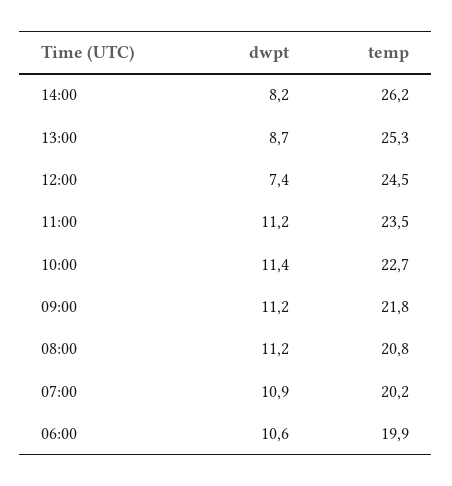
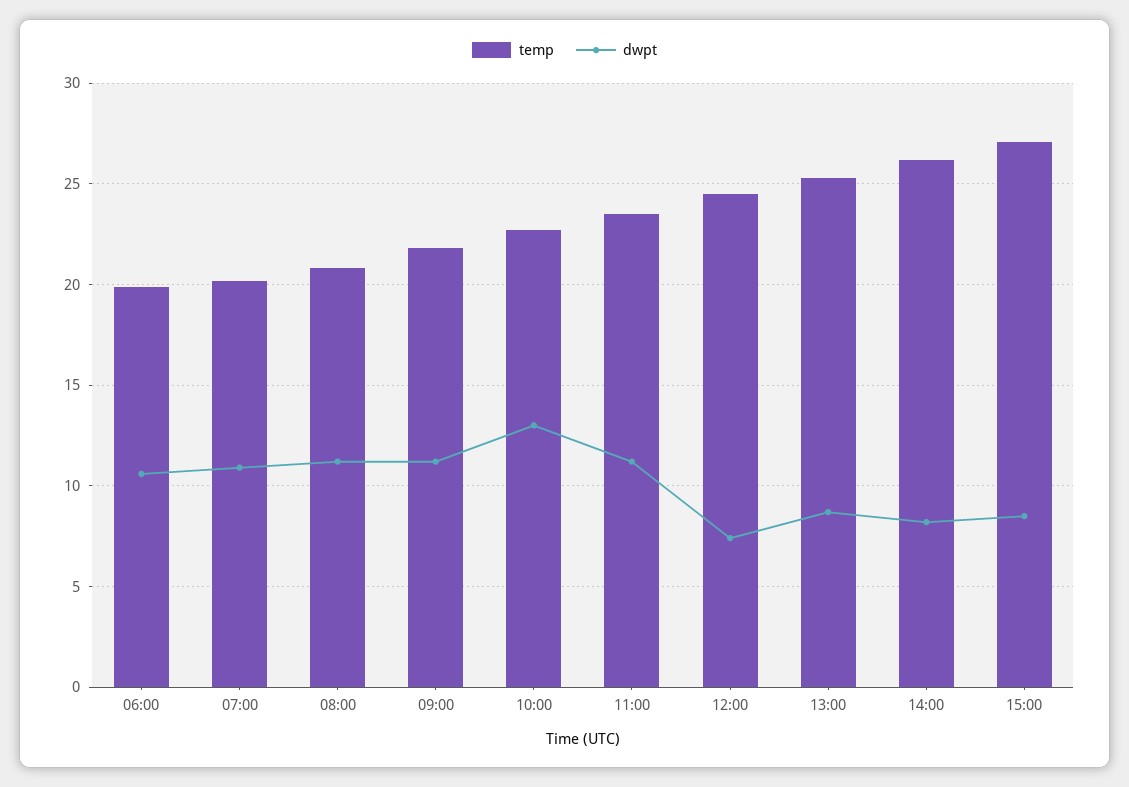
dwpt, 10:00: 11.4 -> 13
temp, 15:00: none -> 27
dwpt, 15:00: none -> 8.5

